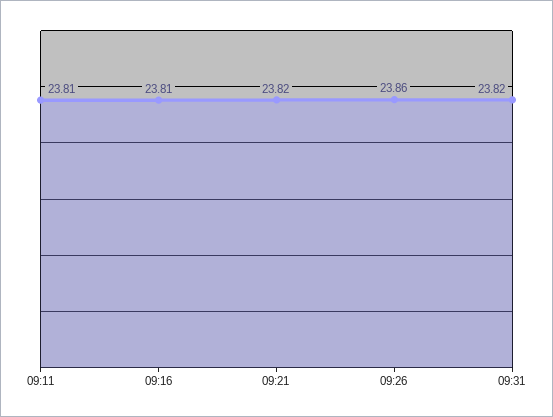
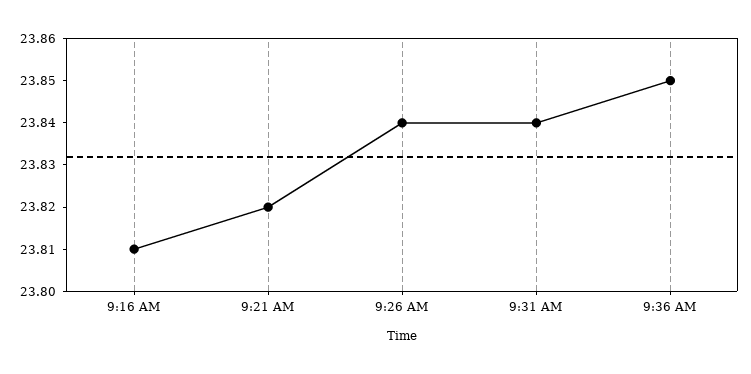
09:11: 23.81 -> none
09:26: 23.86 -> 23.84
09:31: 23.82 -> 23.84
9:36 AM: none -> 23.85

